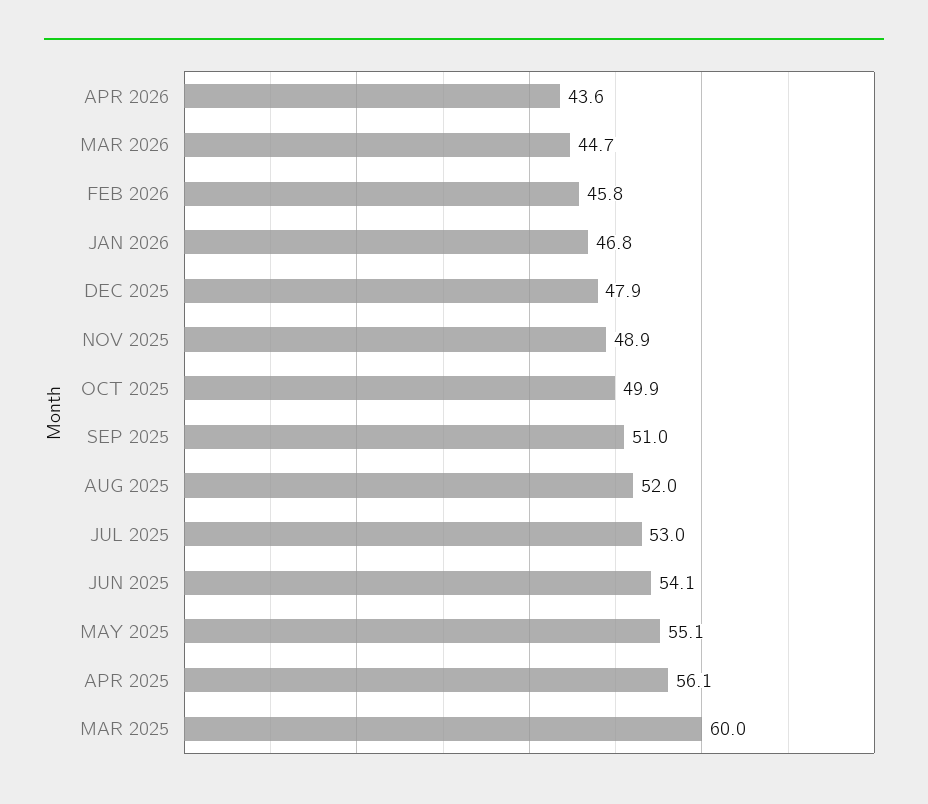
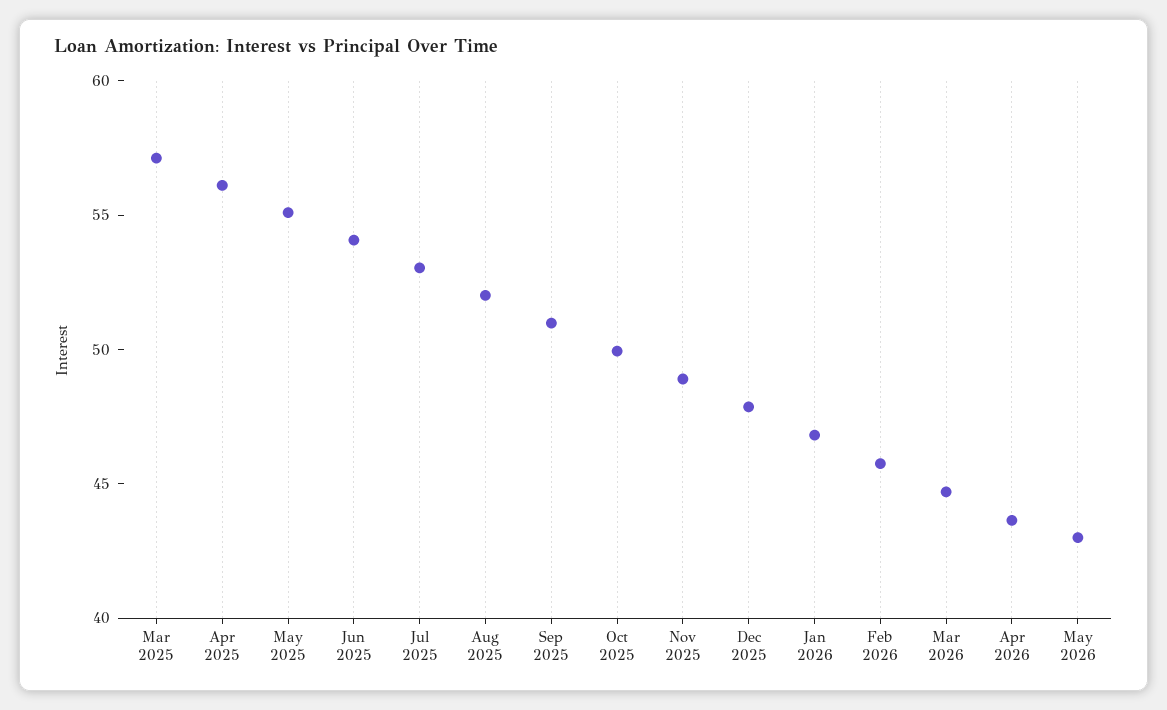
MAR 2025: 60 -> 57
May 2026: none -> 43

